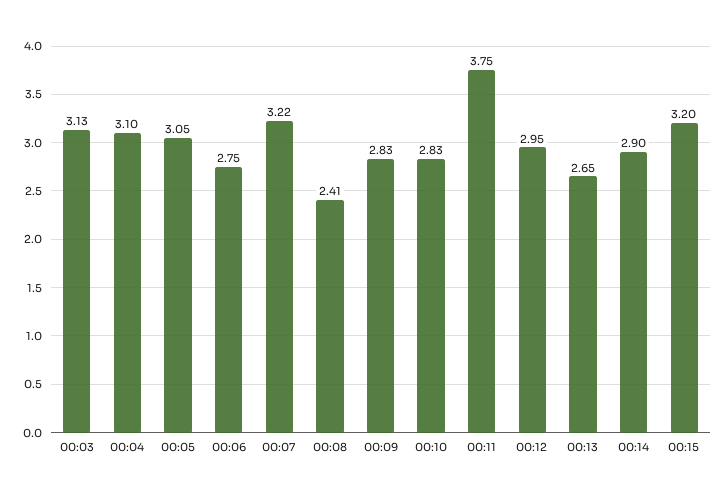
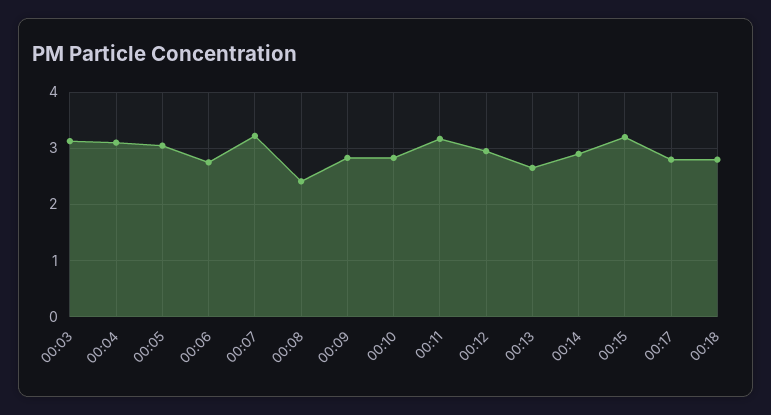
00:11: 3.75 -> 3.2
00:17: none -> 2.8
00:18: none -> 2.8

